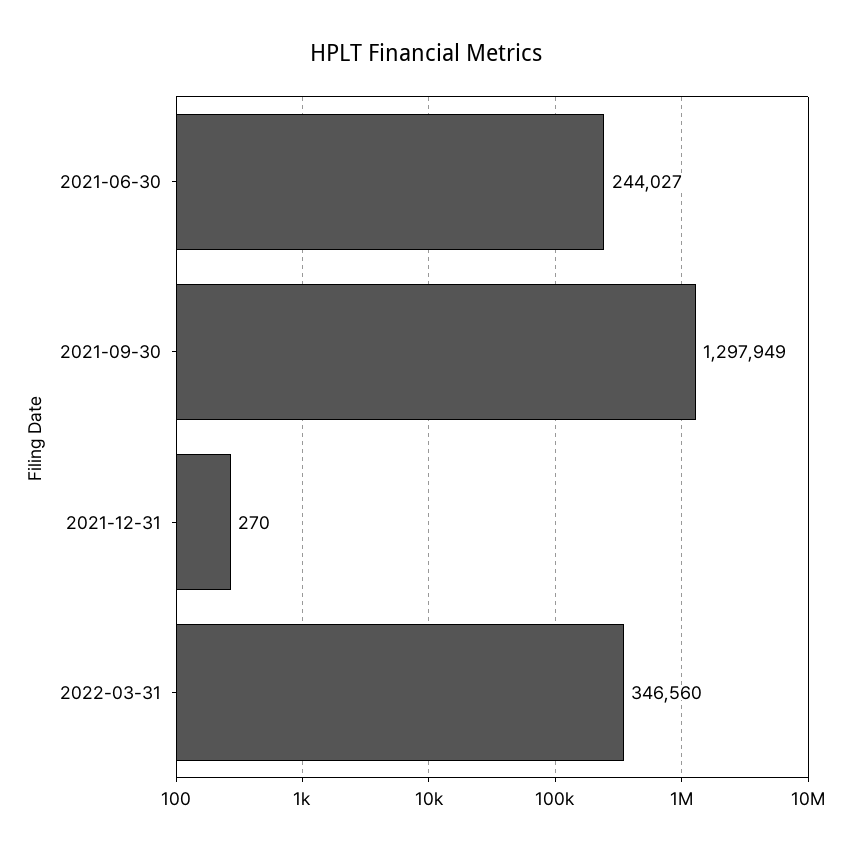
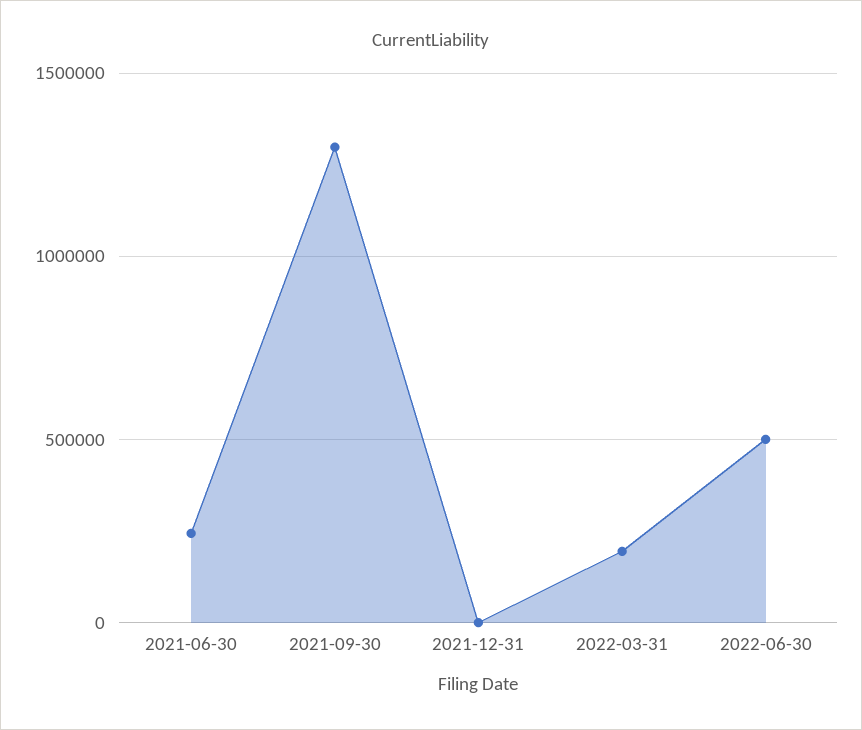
2022-03-31: 346560 -> 200000
2022-06-30: none -> 500000

